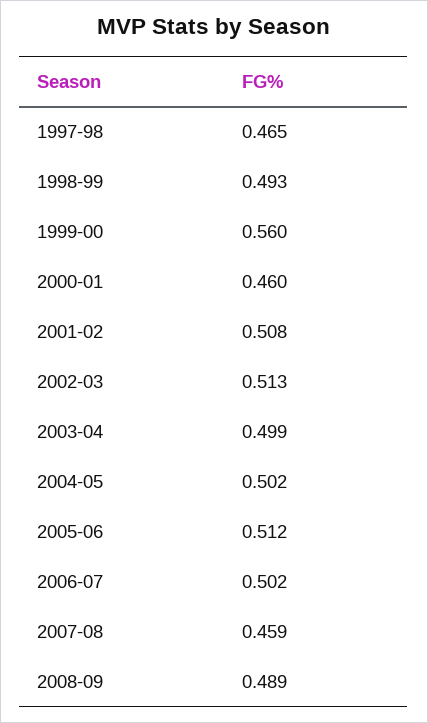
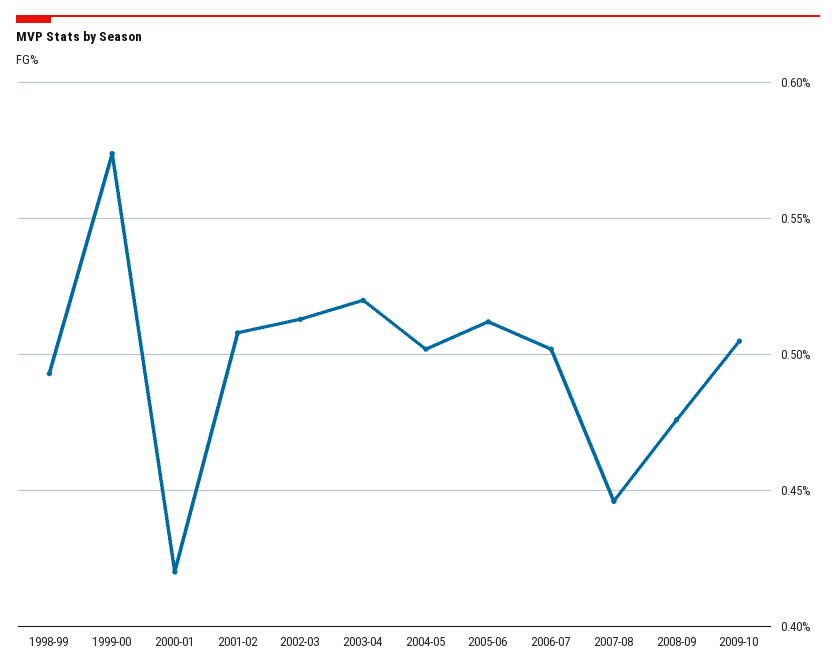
1997-98: 0.465 -> none
1999-00: 0.56 -> 0.575
2000-01: 0.46 -> 0.42
2003-04: 0.499 -> 0.52
2007-08: 0.459 -> 0.445
2008-09: 0.489 -> 0.475
2009-10: none -> 0.505

